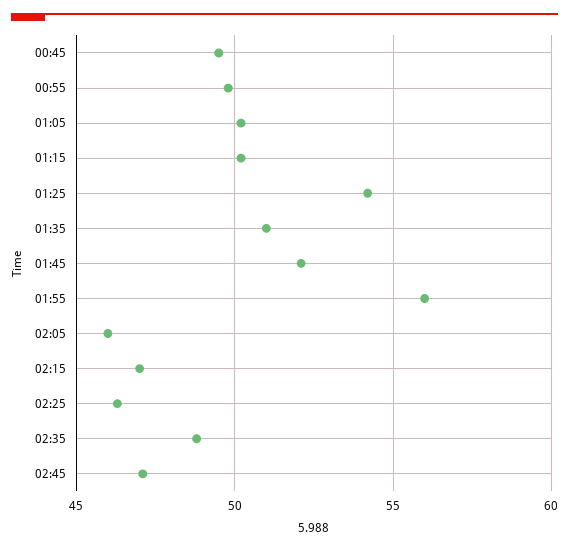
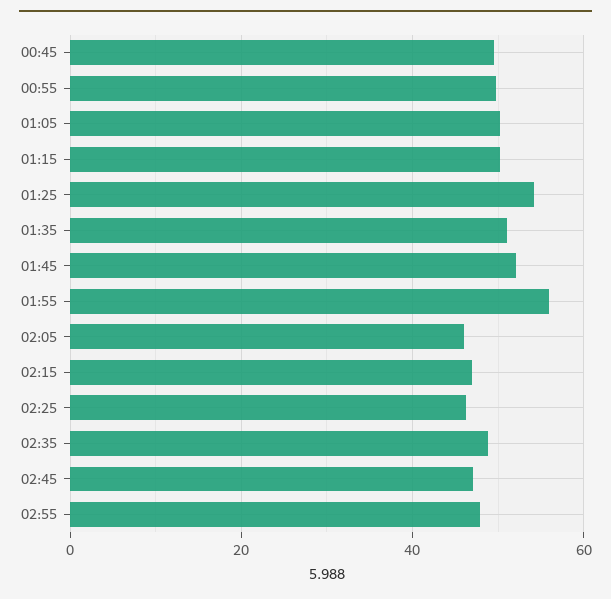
02:55: none -> 48

